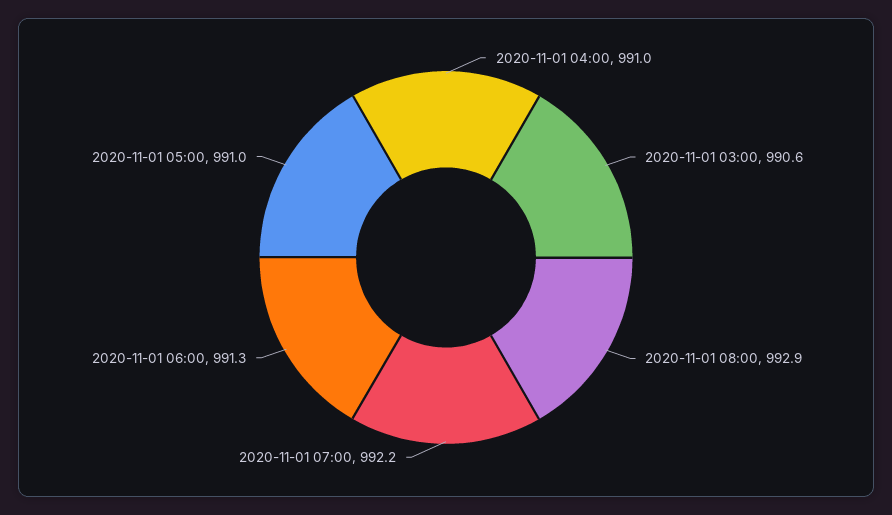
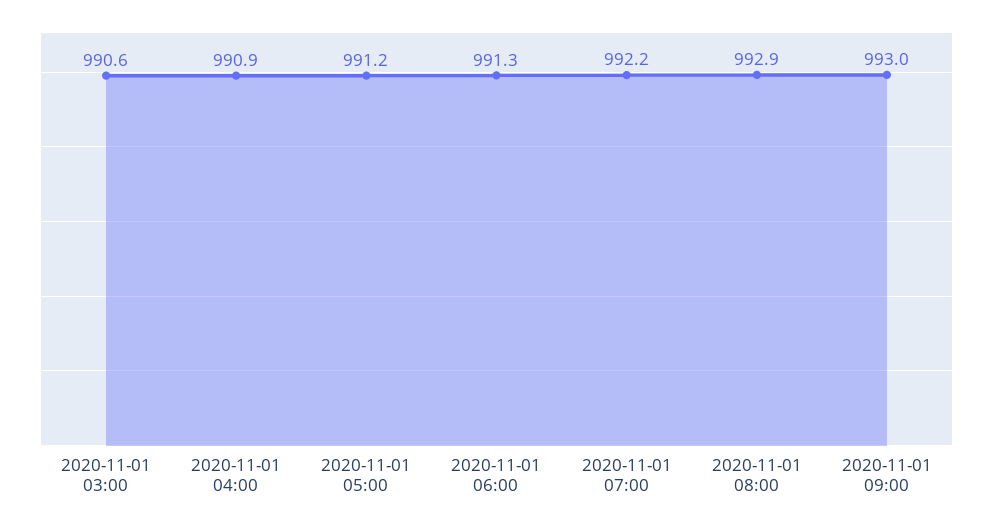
2020-11-01 04:00: 991 -> 990.9
2020-11-01 05:00: 991 -> 991.2
2020-11-01 09:00: none -> 993

